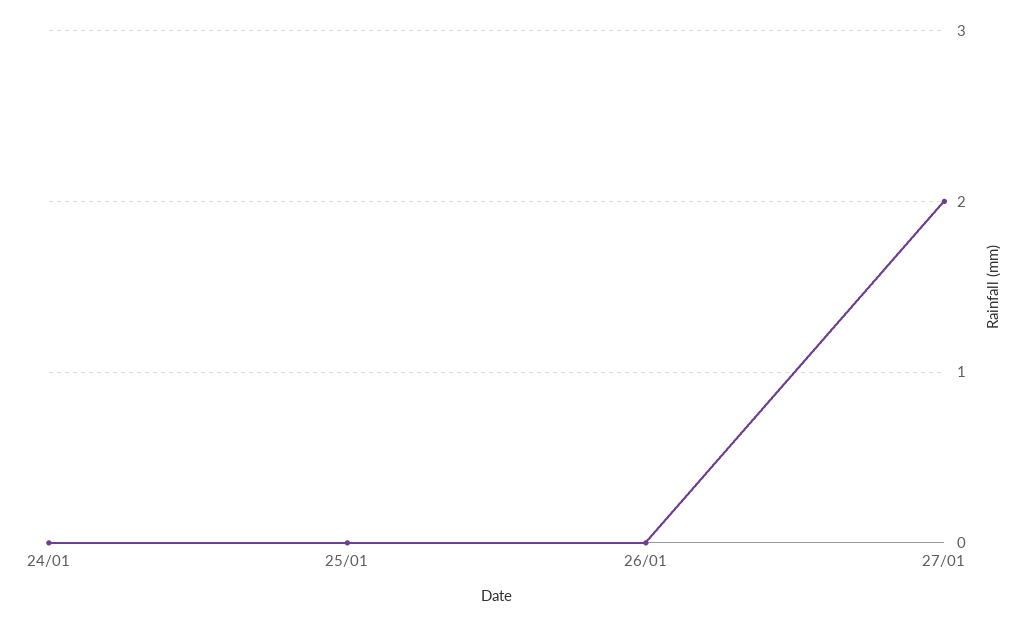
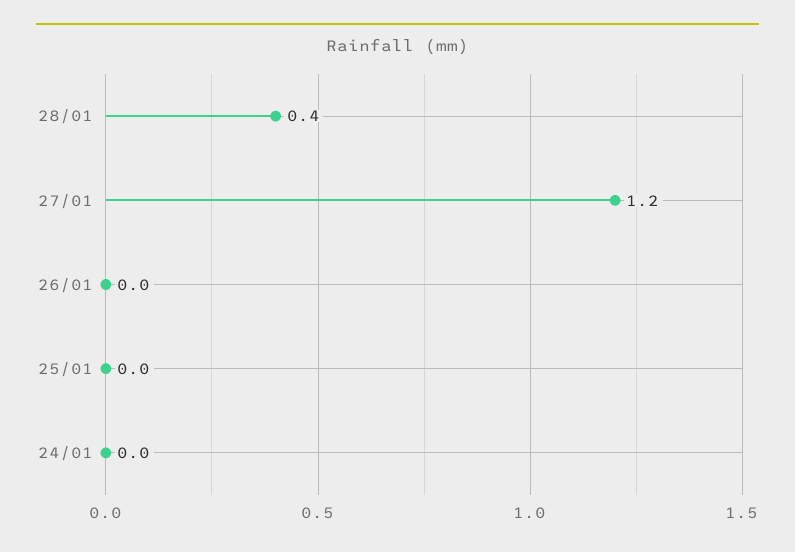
27/01: 2 -> 1.2
28/01: none -> 0.4

